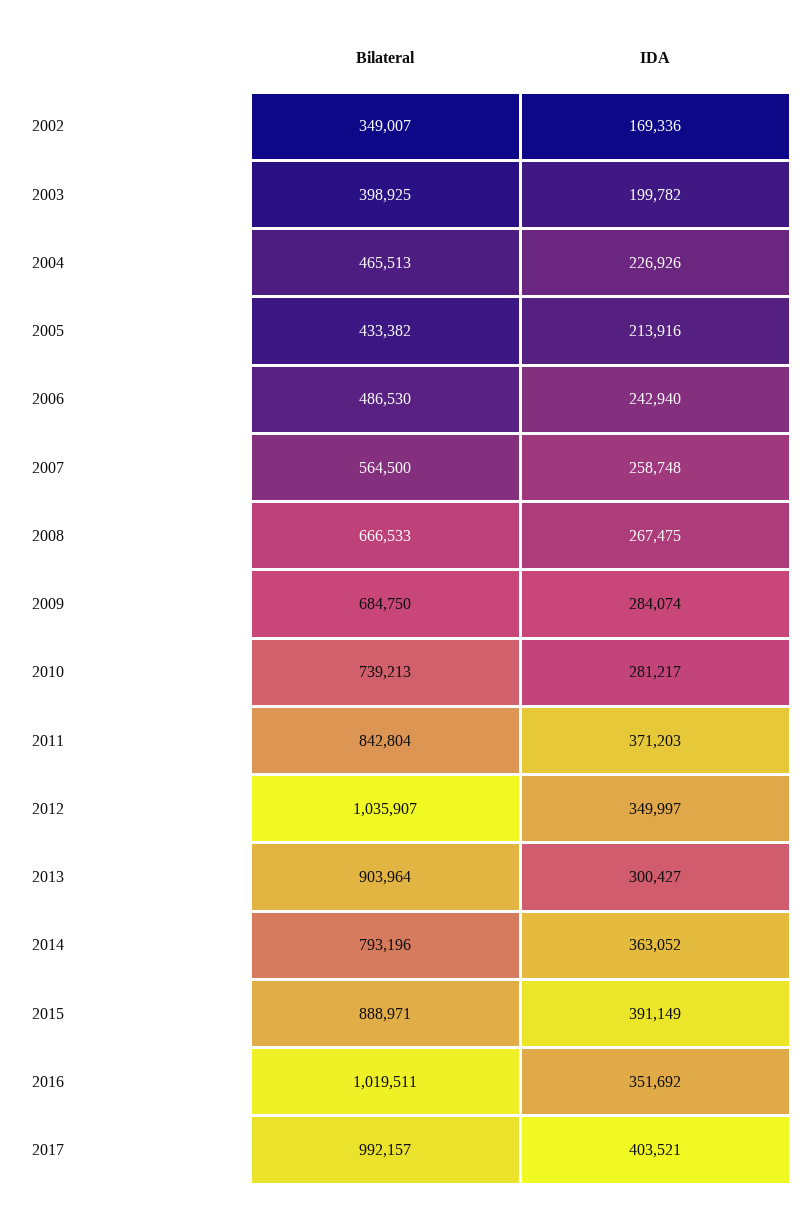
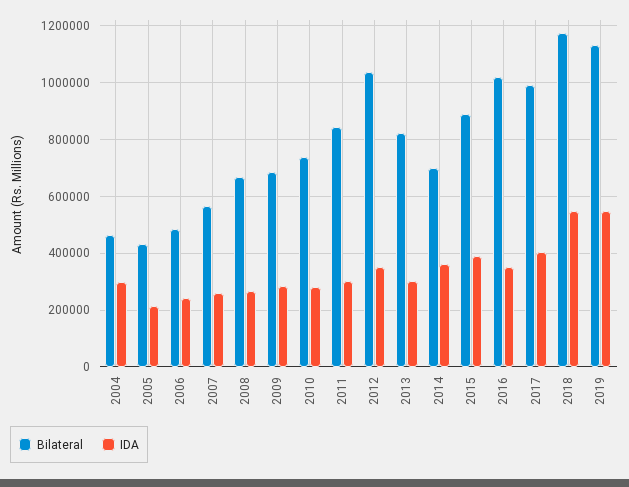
Bilateral, 2002: 349007 -> none
IDA, 2002: 169336 -> none
Bilateral, 2003: 398925 -> none
IDA, 2003: 199782 -> none
IDA, 2004: 226926 -> 300000
IDA, 2011: 371203 -> 300000
Bilateral, 2013: 903964 -> 825000
Bilateral, 2014: 793196 -> 700000
Bilateral, 2018: none -> 1175000
IDA, 2018: none -> 550000
Bilateral, 2019: none -> 1125000
IDA, 2019: none -> 550000

